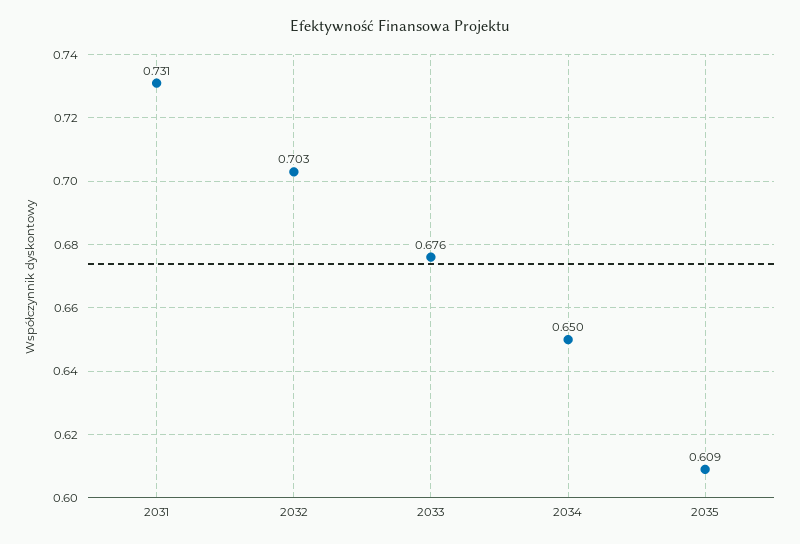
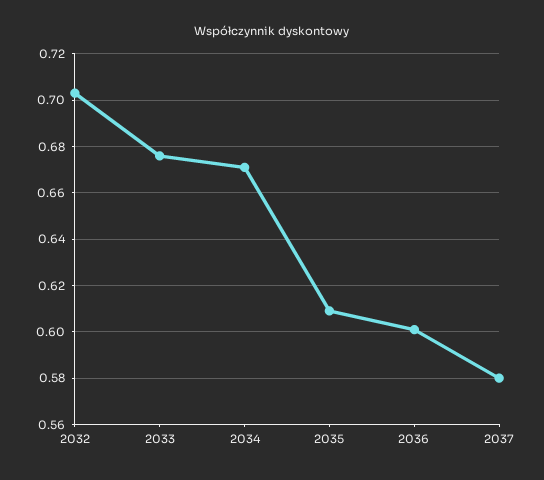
2031: 0.731 -> none
2034: 0.65 -> 0.67
2036: none -> 0.6
2037: none -> 0.58

